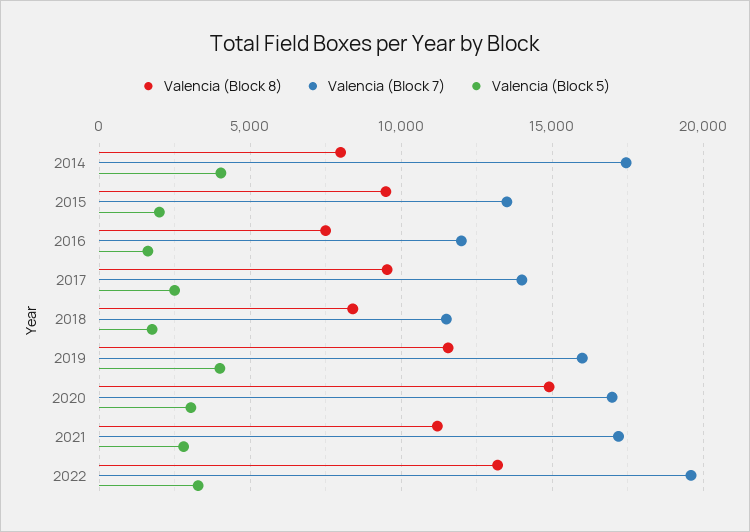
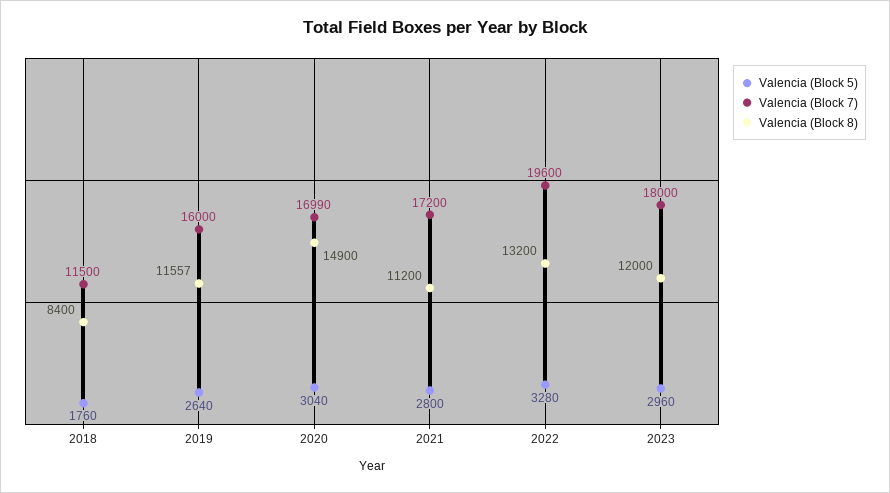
Valencia (Block 8), 2014: 8000 -> none
Valencia (Block 7), 2014: 17500 -> none
Valencia (Block 5), 2014: 4000 -> none
Valencia (Block 8), 2015: 9500 -> none
Valencia (Block 7), 2015: 13500 -> none
Valencia (Block 5), 2015: 2000 -> none
Valencia (Block 8), 2016: 7500 -> none
Valencia (Block 7), 2016: 12000 -> none
Valencia (Block 5), 2016: 1500 -> none
Valencia (Block 8), 2017: 9500 -> none
Valencia (Block 7), 2017: 14000 -> none
Valencia (Block 5), 2017: 2500 -> none
Valencia (Block 5), 2019: 4000 -> 2640
Valencia (Block 5), 2023: none -> 2960
Valencia (Block 7), 2023: none -> 18000
Valencia (Block 8), 2023: none -> 12000

